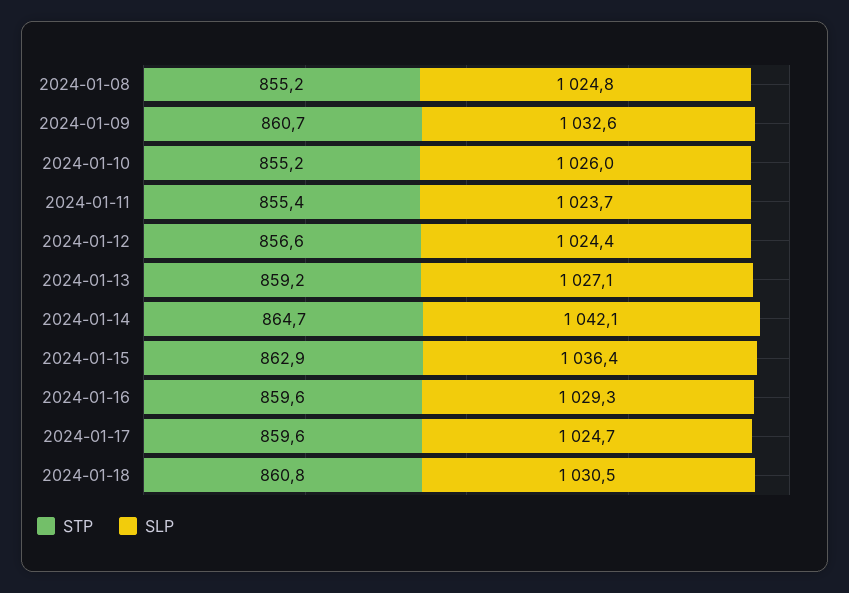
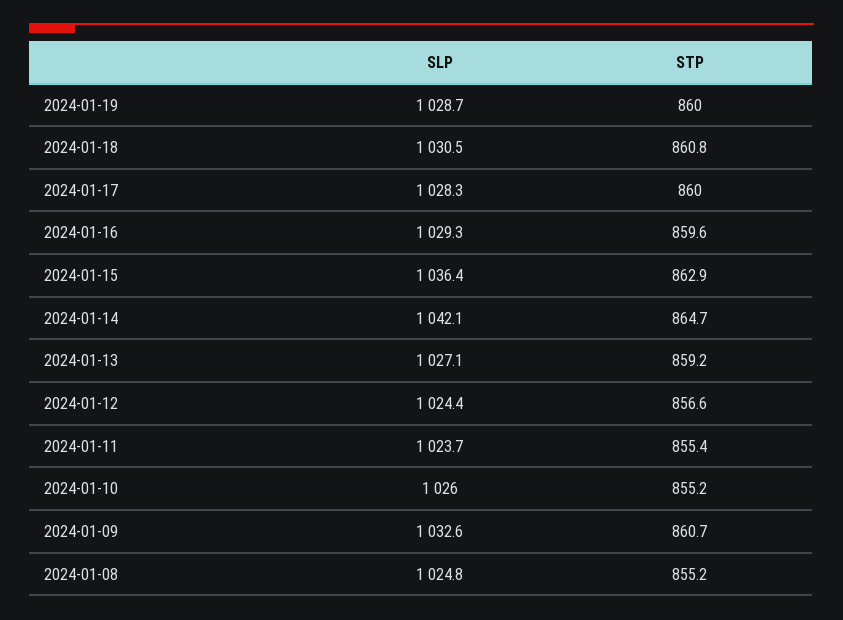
STP, 2024-01-17: 859.6 -> 860
SLP, 2024-01-17: 1024.7 -> 1028.3
SLP, 2024-01-19: none -> 1028.7
STP, 2024-01-19: none -> 860

